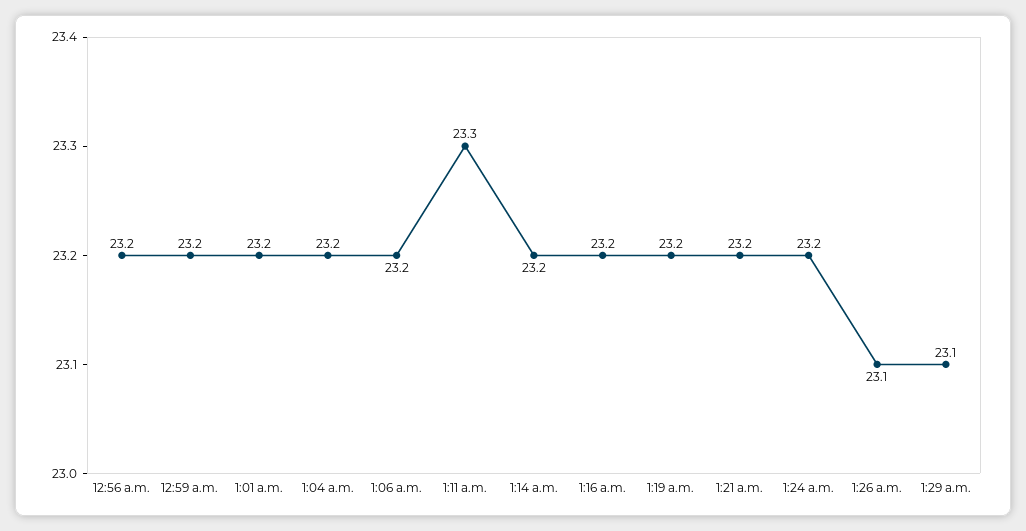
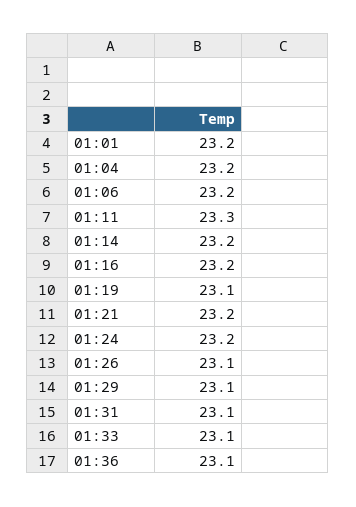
12:56 a.m.: 23.2 -> none
12:59 a.m.: 23.2 -> none
1:19 a.m.: 23.2 -> 23.1
01:31: none -> 23.1
01:33: none -> 23.1
01:36: none -> 23.1

